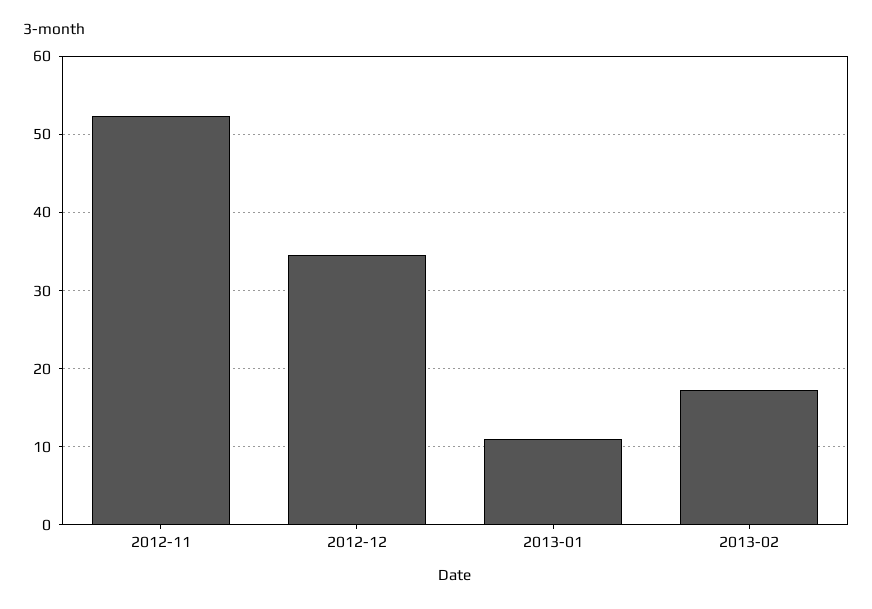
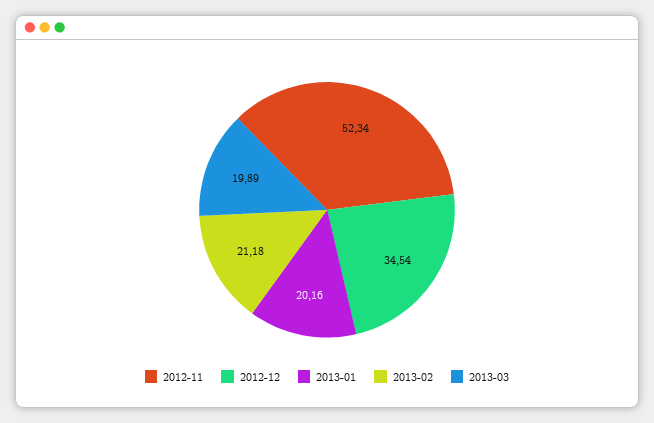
2013-01: 11 -> 20.16
2013-02: 17 -> 21.18
2013-03: none -> 19.89

